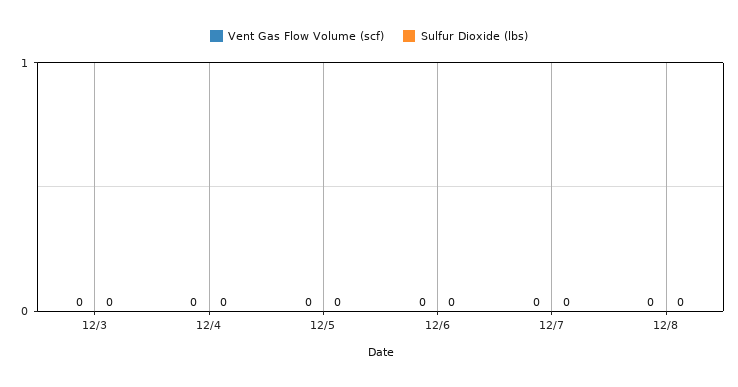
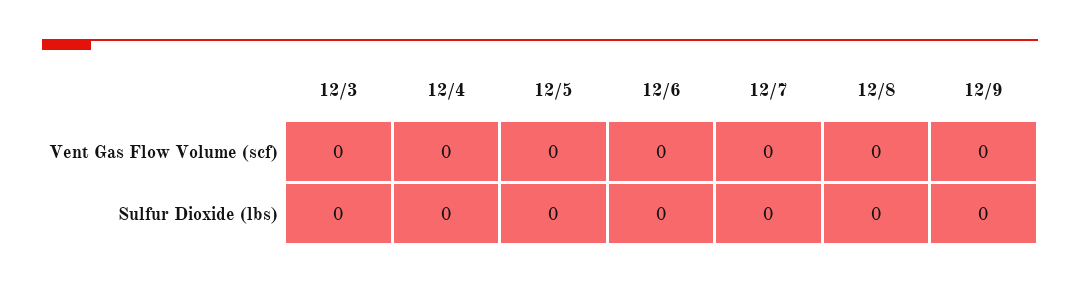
Vent Gas Flow Volume (scf), 12/9: none -> 0
Sulfur Dioxide (lbs), 12/9: none -> 0

